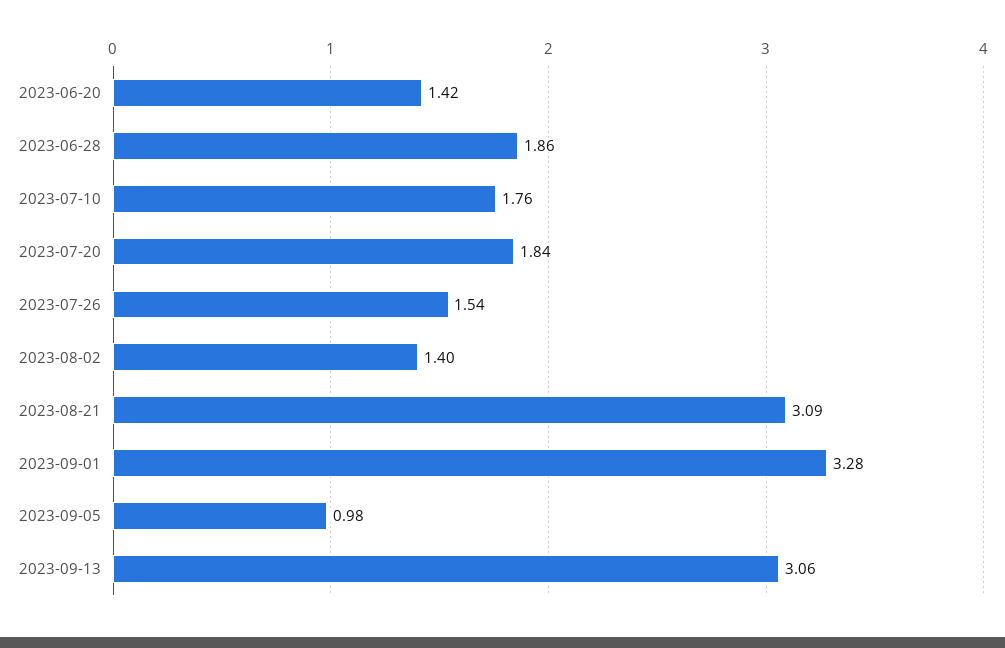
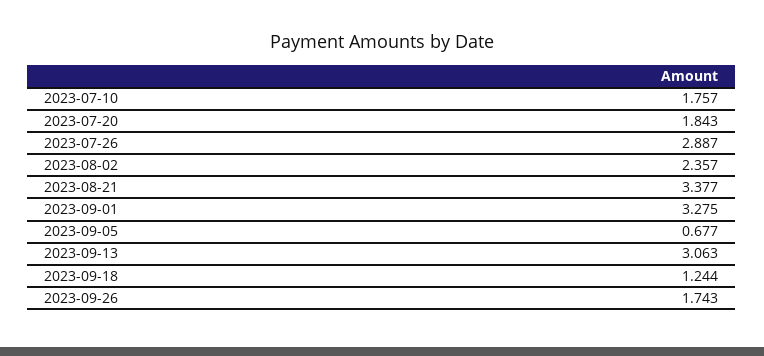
2023-06-20: 1.42 -> none
2023-06-28: 1.86 -> none
2023-07-26: 1.54 -> 2.887
2023-08-02: 1.4 -> 2.357
2023-08-21: 3.09 -> 3.377
2023-09-05: 0.98 -> 0.677
2023-09-18: none -> 1.244
2023-09-26: none -> 1.743

